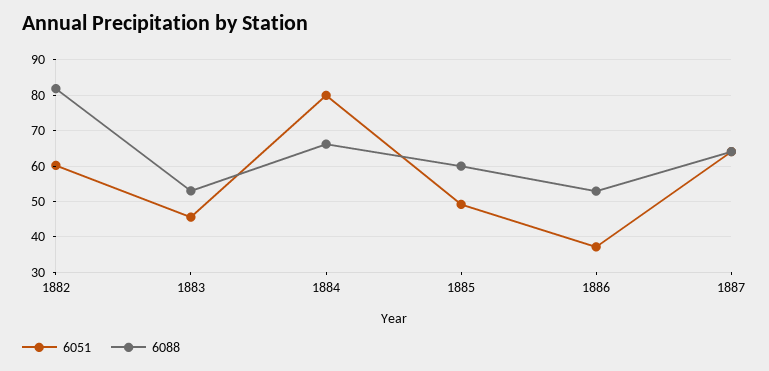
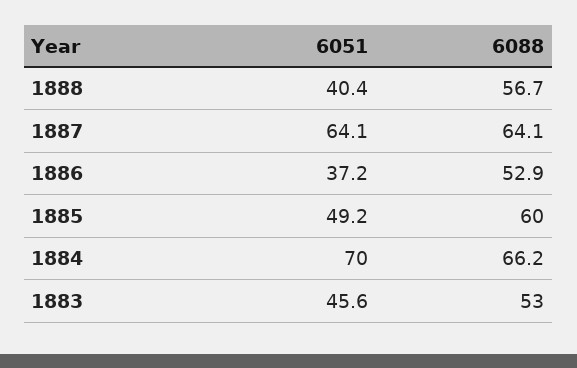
6051, 1882: 60 -> none
6088, 1882: 82 -> none
6051, 1884: 80 -> 70
6051, 1888: none -> 40.4
6088, 1888: none -> 56.7

